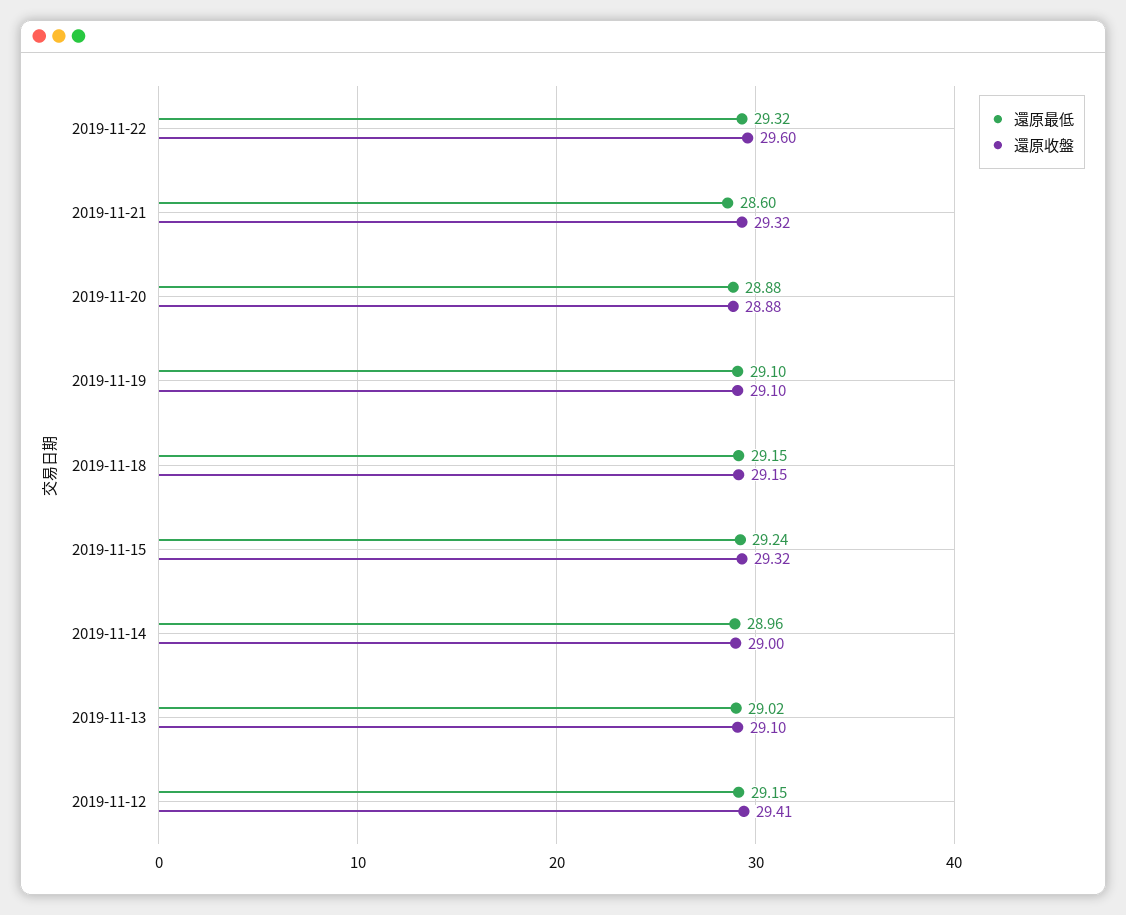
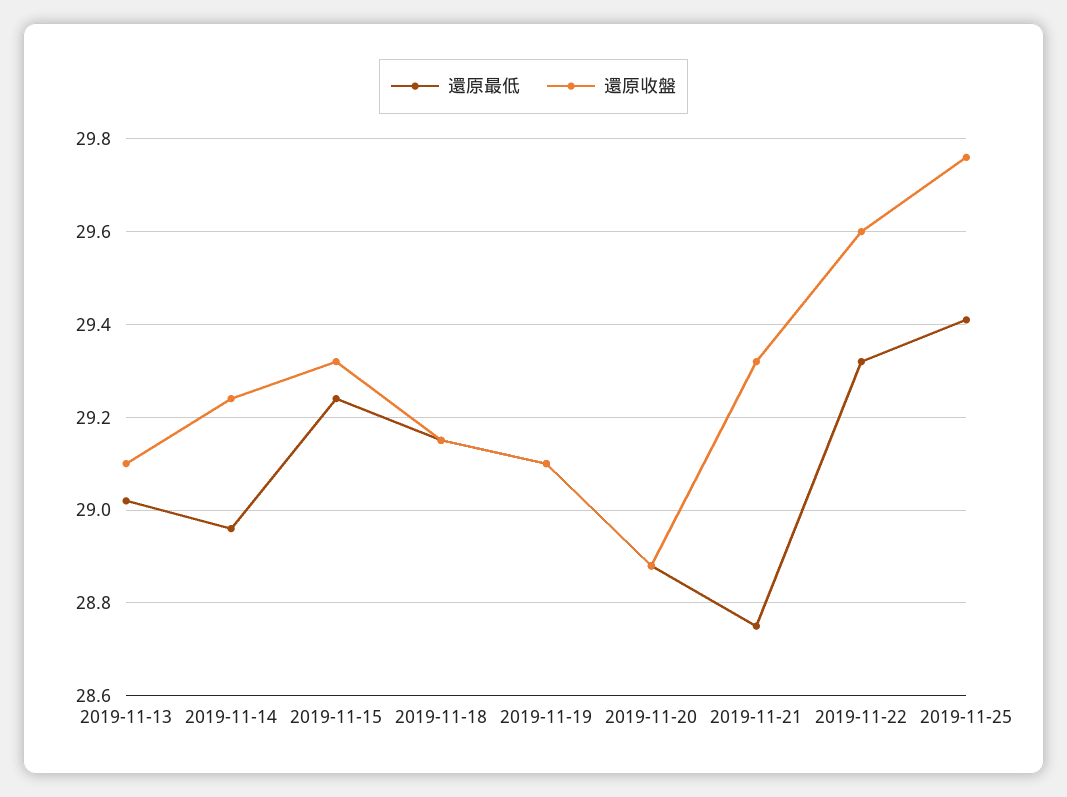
還原最低, 2019-11-21: 28.6 -> 28.75
還原收盤, 2019-11-14: 29 -> 29.25
還原最低, 2019-11-12: 29.15 -> none
還原收盤, 2019-11-12: 29.41 -> none
還原最低, 2019-11-25: none -> 29.4
還原收盤, 2019-11-25: none -> 29.75

